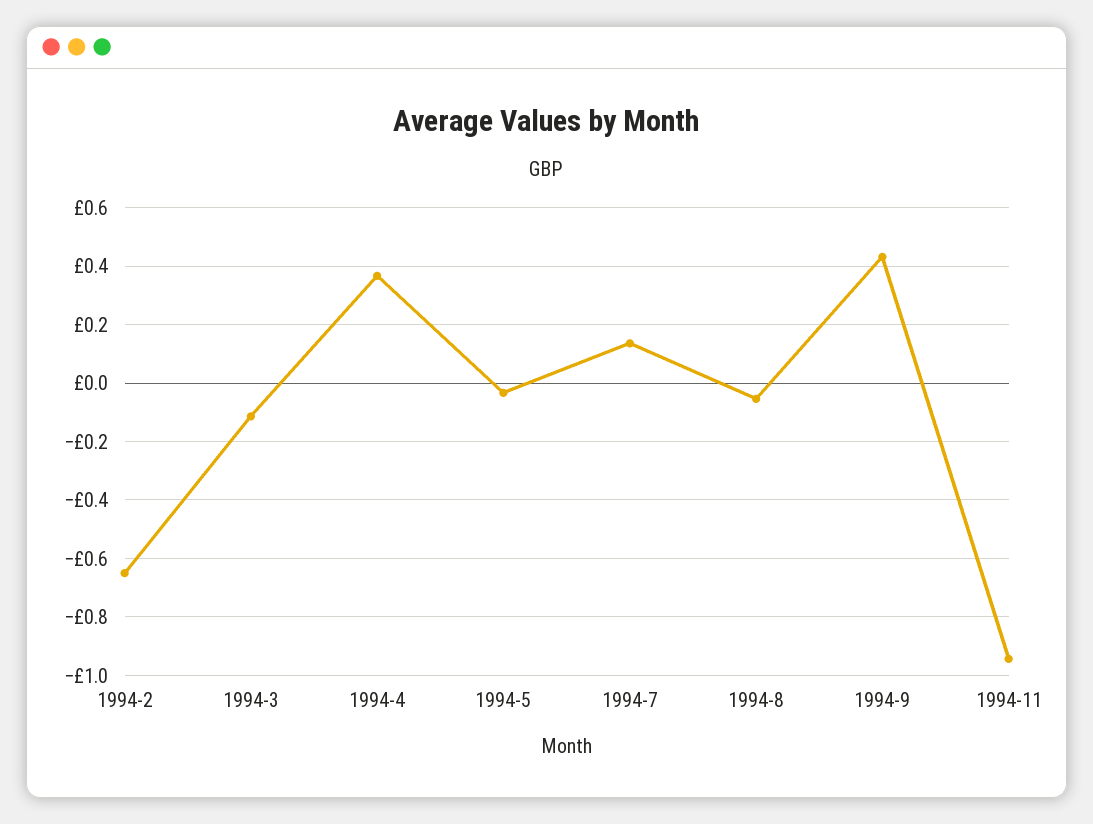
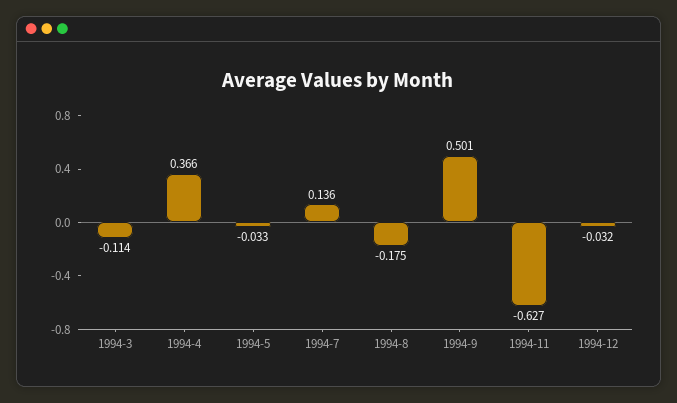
1994-2: -0.65 -> none
1994-8: -0.05 -> -0.175
1994-9: 0.425 -> 0.501
1994-11: -0.95 -> -0.627
1994-12: none -> -0.032

